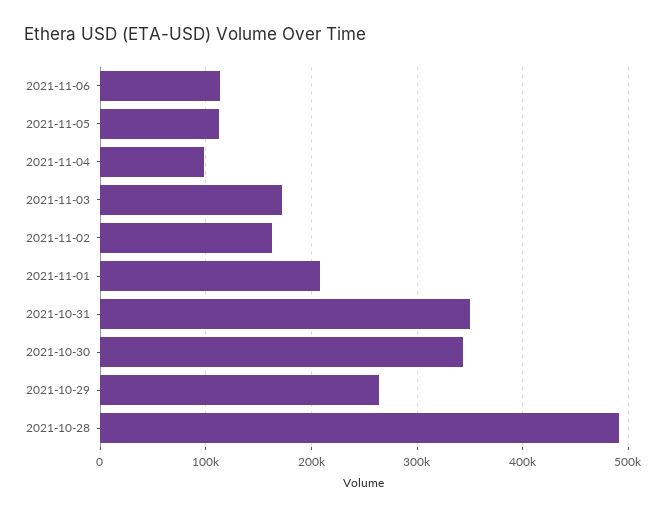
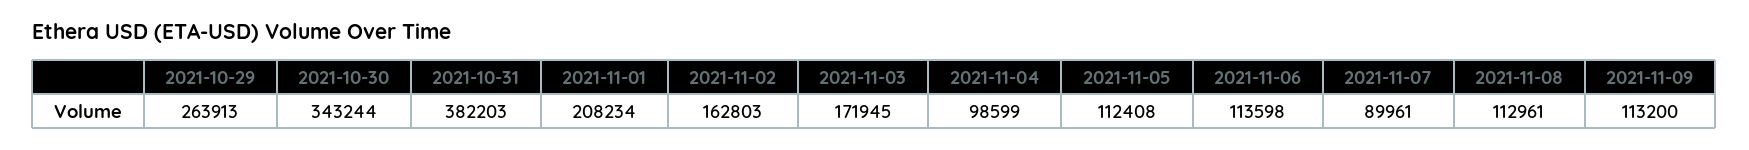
2021-10-31: 350000 -> 382203
2021-10-28: 490000 -> none
2021-11-07: none -> 89961
2021-11-08: none -> 112961
2021-11-09: none -> 113200

